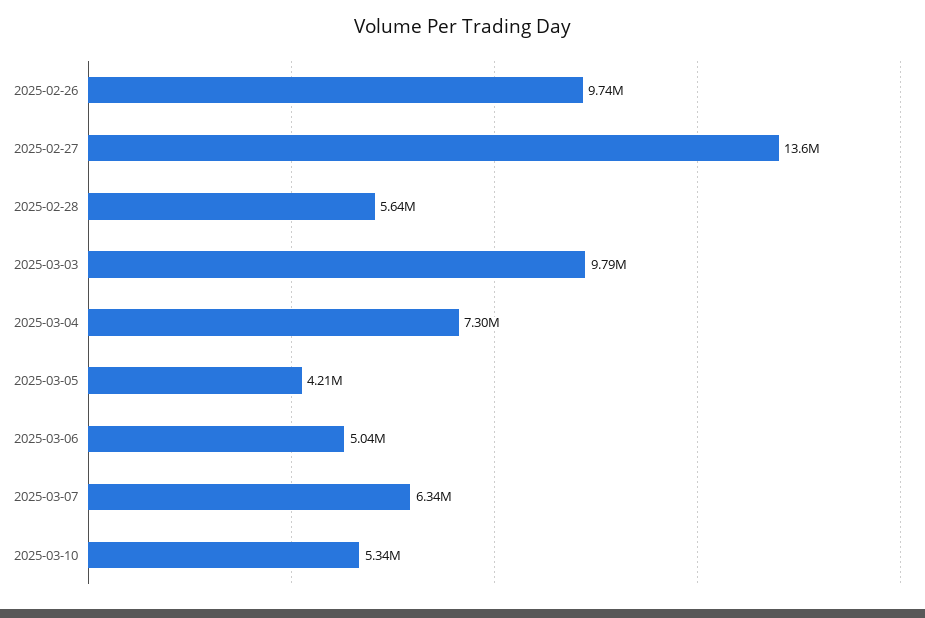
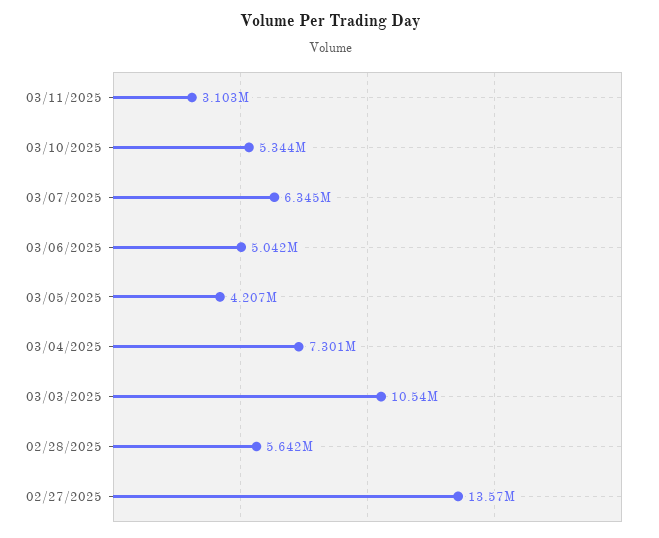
2025-02-26: 9740000 -> none
2025-03-03: 9790000 -> 10540000
03/11/2025: none -> 3103000

